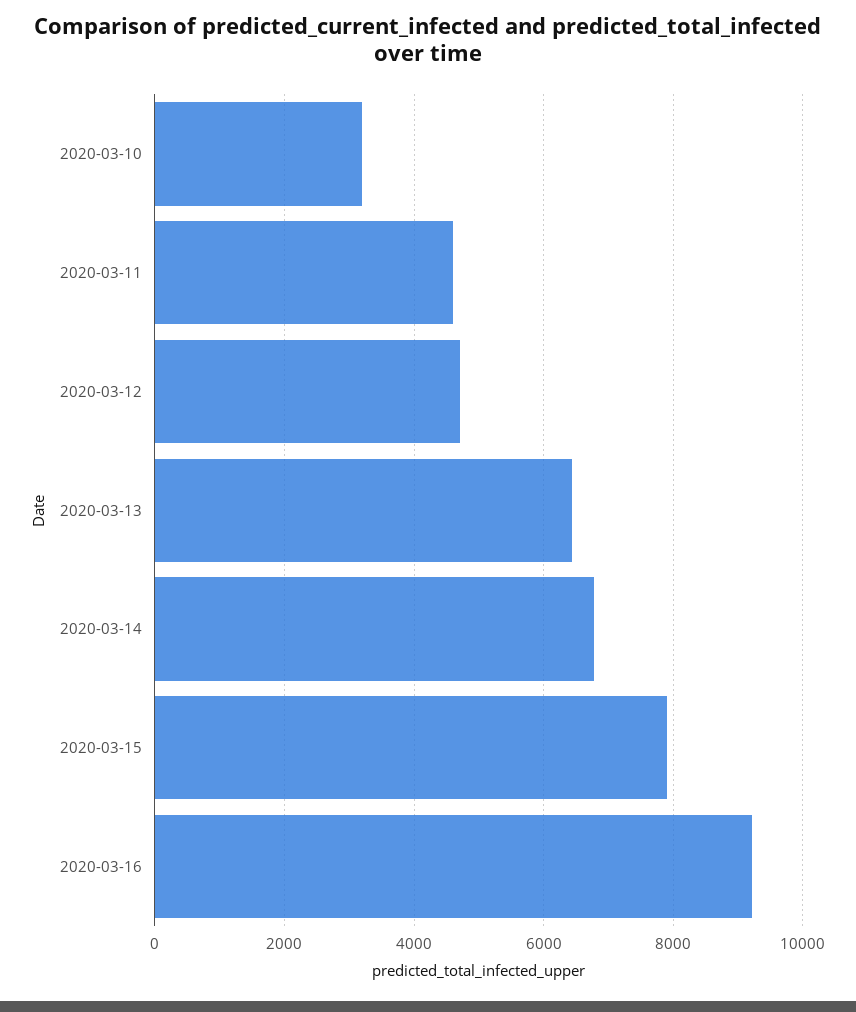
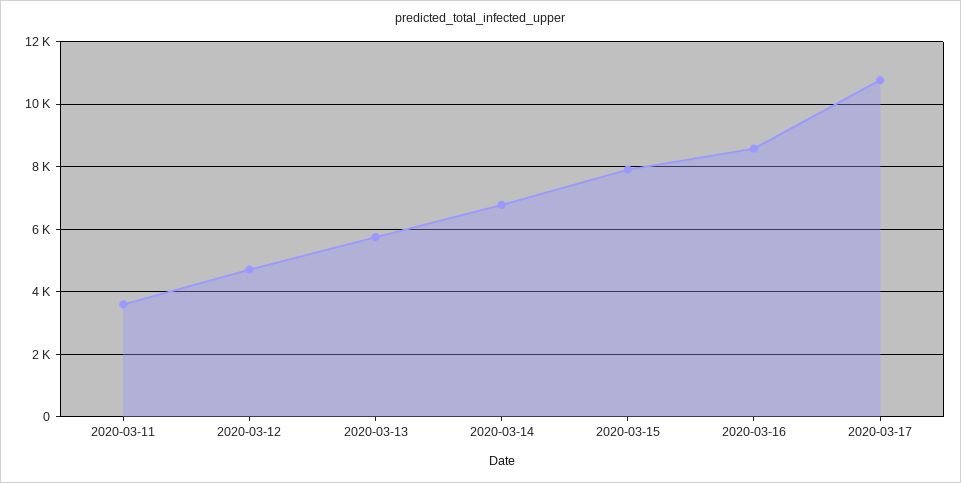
2020-03-10: 3200 -> none
2020-03-11: 4600 -> 3600
2020-03-13: 6400 -> 5800
2020-03-16: 9200 -> 8600
2020-03-17: none -> 10800

